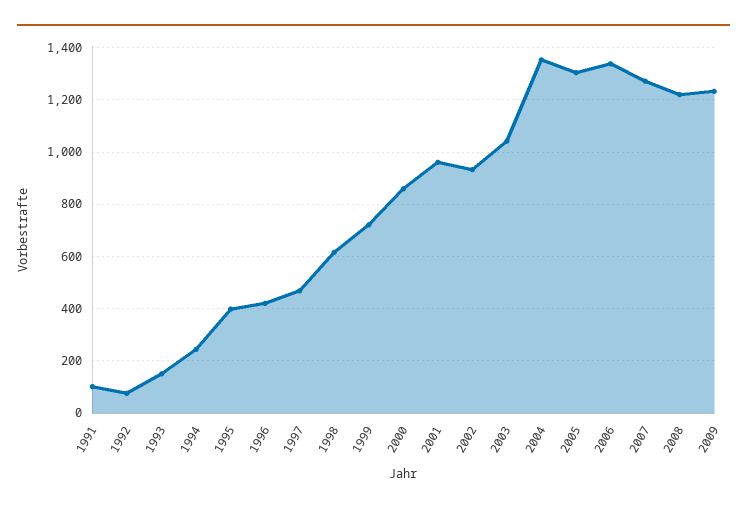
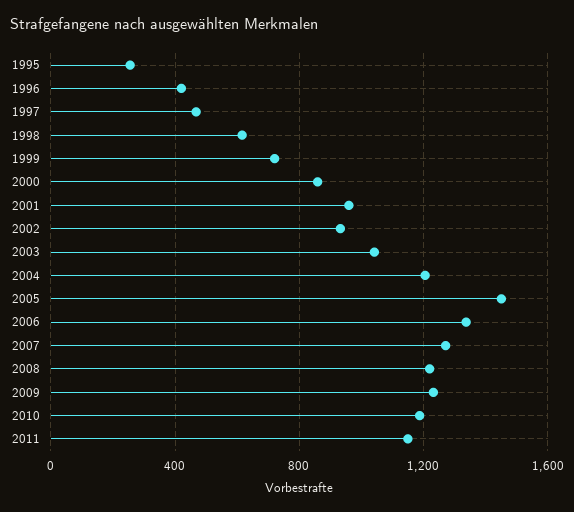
1991: 100 -> none
1992: 75 -> none
1993: 150 -> none
1994: 250 -> none
1995: 400 -> 250
2004: 1350 -> 1200
2005: 1300 -> 1450
2010: none -> 1200
2011: none -> 1150

